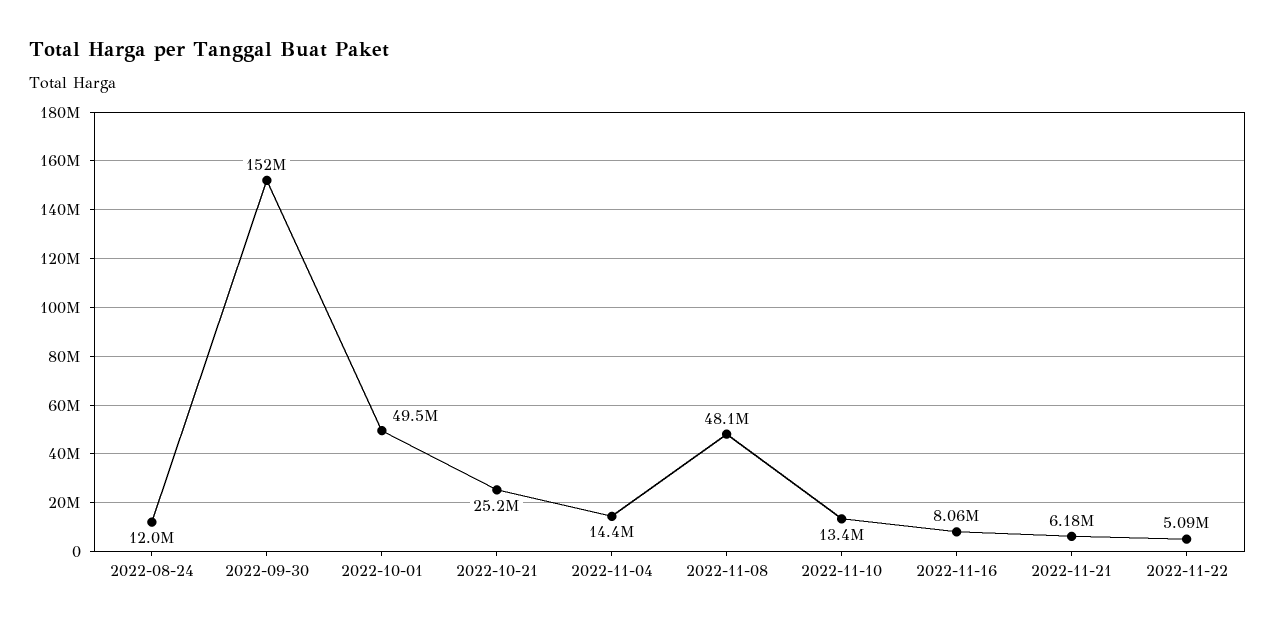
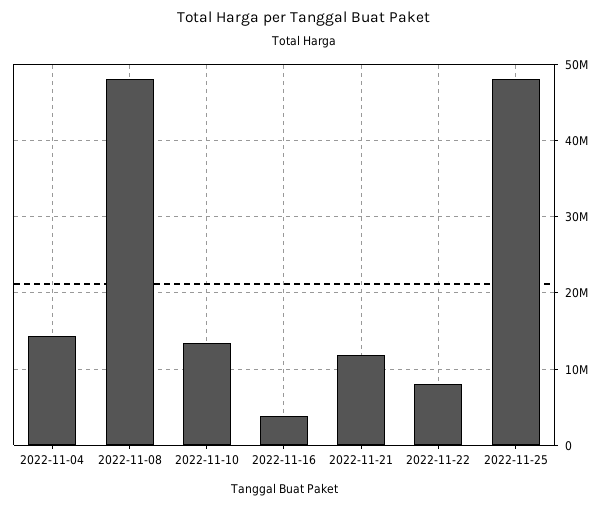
2022-08-24: 12000000 -> none
2022-09-30: 152000000 -> none
2022-10-01: 49500000 -> none
2022-10-21: 25200000 -> none
2022-11-16: 8060000 -> 4000000
2022-11-21: 6180000 -> 12000000
2022-11-22: 5090000 -> 8000000
2022-11-25: none -> 48000000

